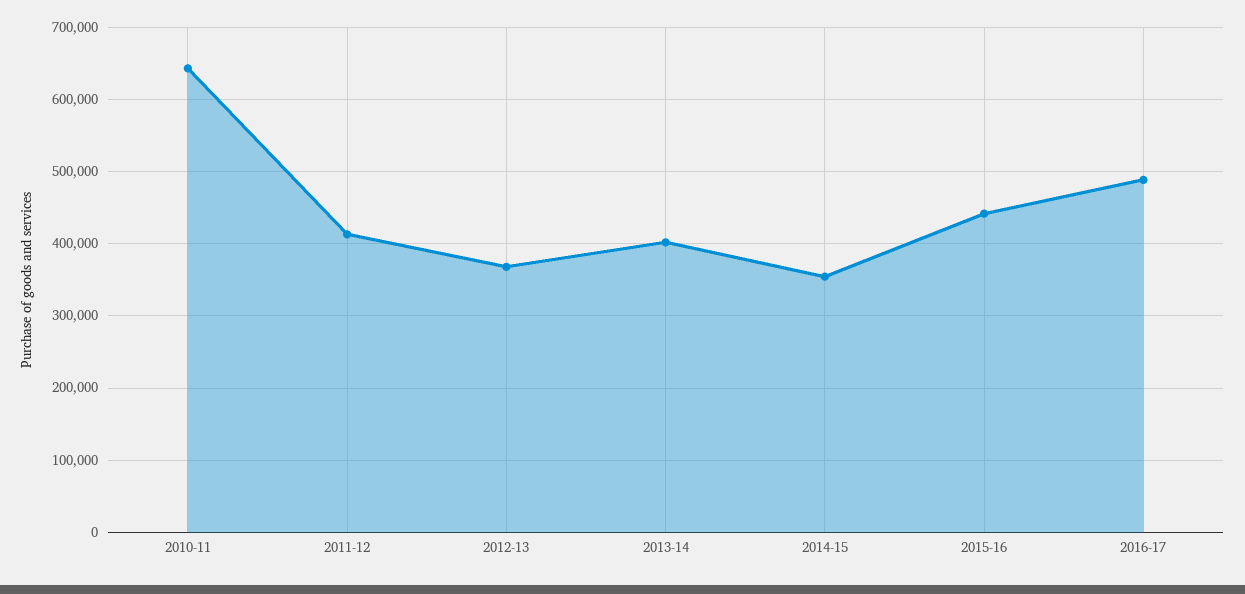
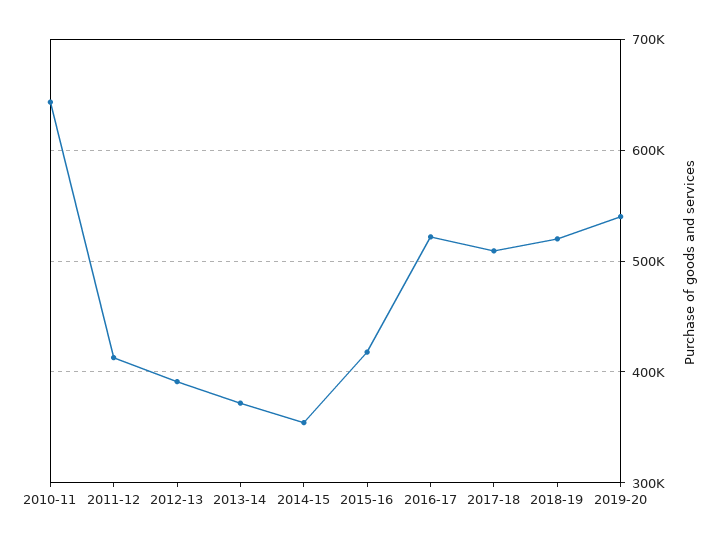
2012-13: 370000 -> 390000
2013-14: 400000 -> 370000
2015-16: 440000 -> 420000
2016-17: 490000 -> 520000
2017-18: none -> 510000
2018-19: none -> 520000
2019-20: none -> 540000

